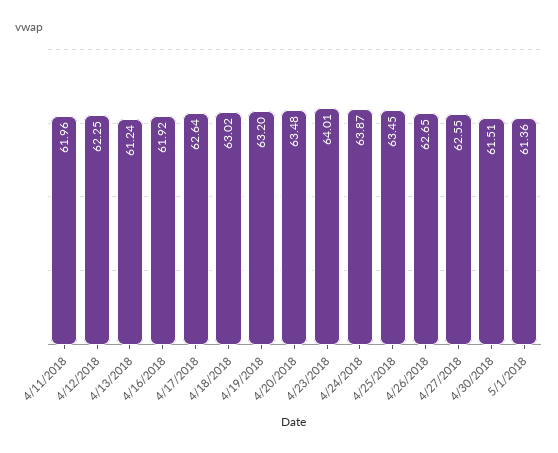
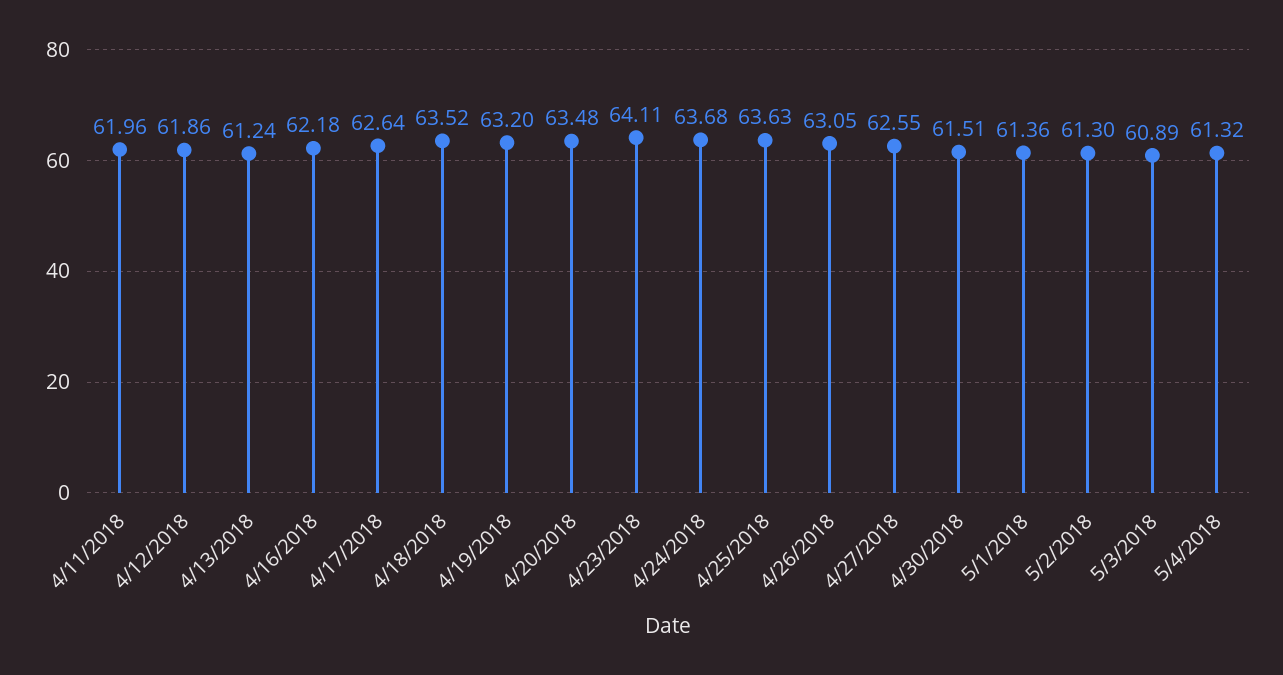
4/12/2018: 62.25 -> 61.86
4/16/2018: 61.92 -> 62.18
4/18/2018: 63.02 -> 63.52
4/23/2018: 64.01 -> 64.11
4/24/2018: 63.87 -> 63.68
4/25/2018: 63.45 -> 63.63
4/26/2018: 62.65 -> 63.05
5/2/2018: none -> 61.3
5/3/2018: none -> 60.89
5/4/2018: none -> 61.32

